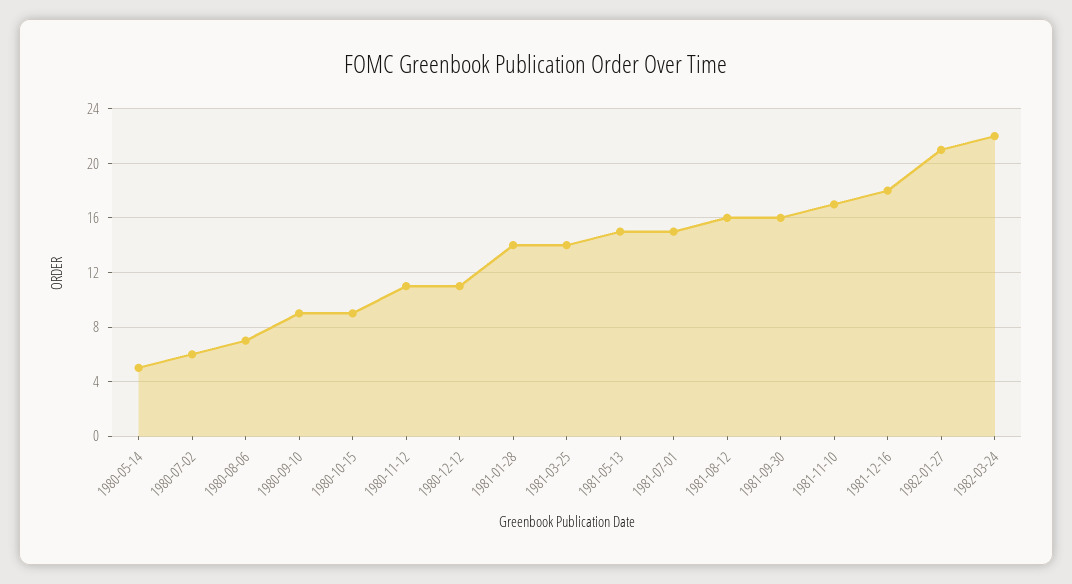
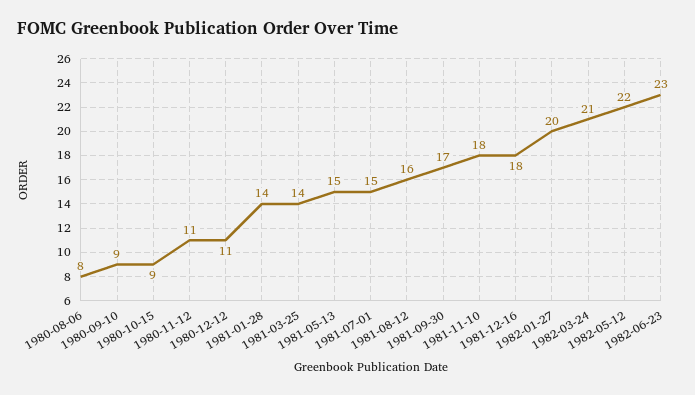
1980-05-14: 5 -> none
1980-07-02: 6 -> none
1980-08-06: 7 -> 8
1981-09-30: 16 -> 17
1981-11-10: 17 -> 18
1982-01-27: 21 -> 20
1982-03-24: 22 -> 21
1982-05-12: none -> 22
1982-06-23: none -> 23

